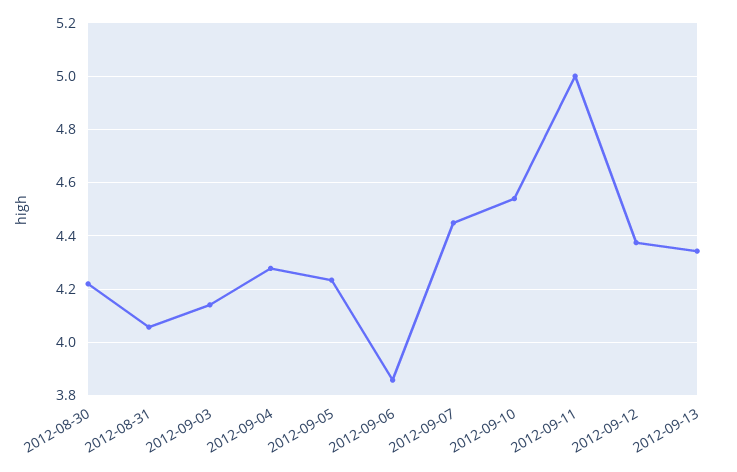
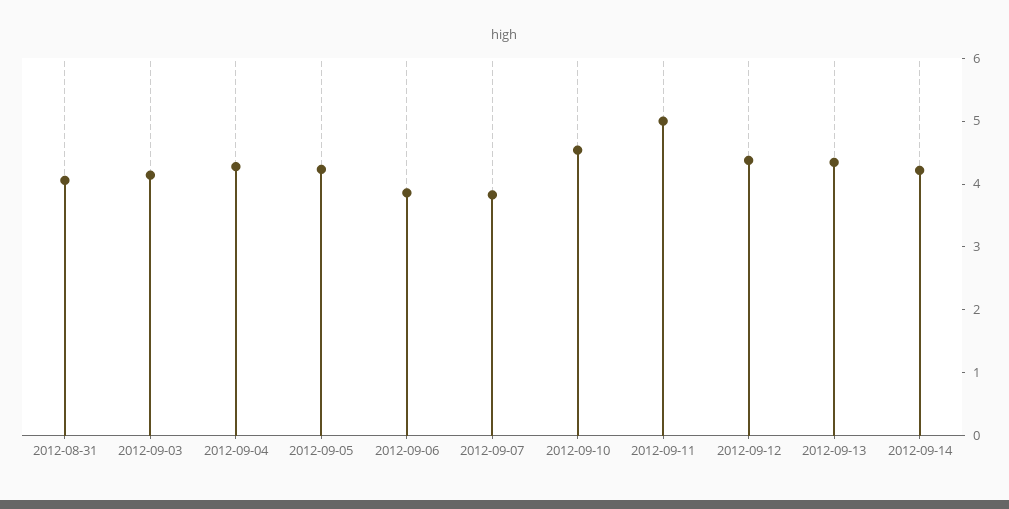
2012-08-30: 4.225 -> none
2012-09-07: 4.45 -> 3.8
2012-09-14: none -> 4.2

